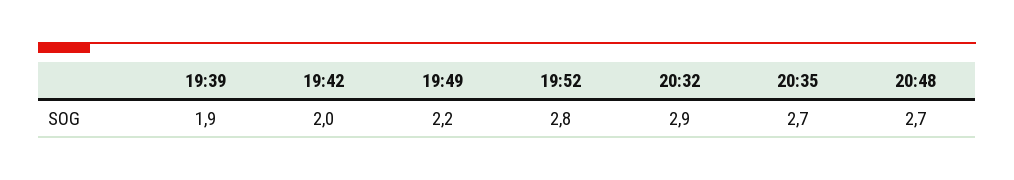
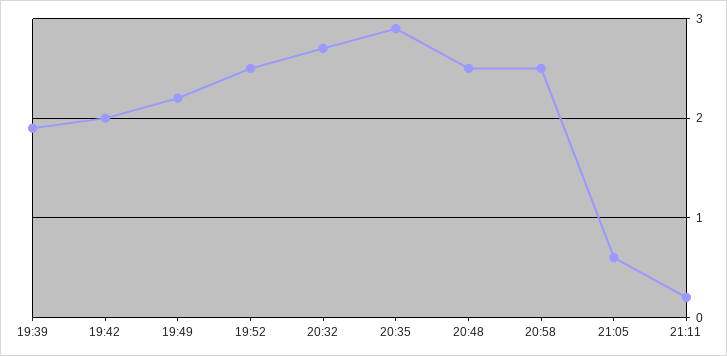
19:52: 2.8 -> 2.5
20:32: 2.9 -> 2.7
20:35: 2.7 -> 2.9
20:48: 2.7 -> 2.5
20:58: none -> 2.5
21:05: none -> 0.6
21:11: none -> 0.2

